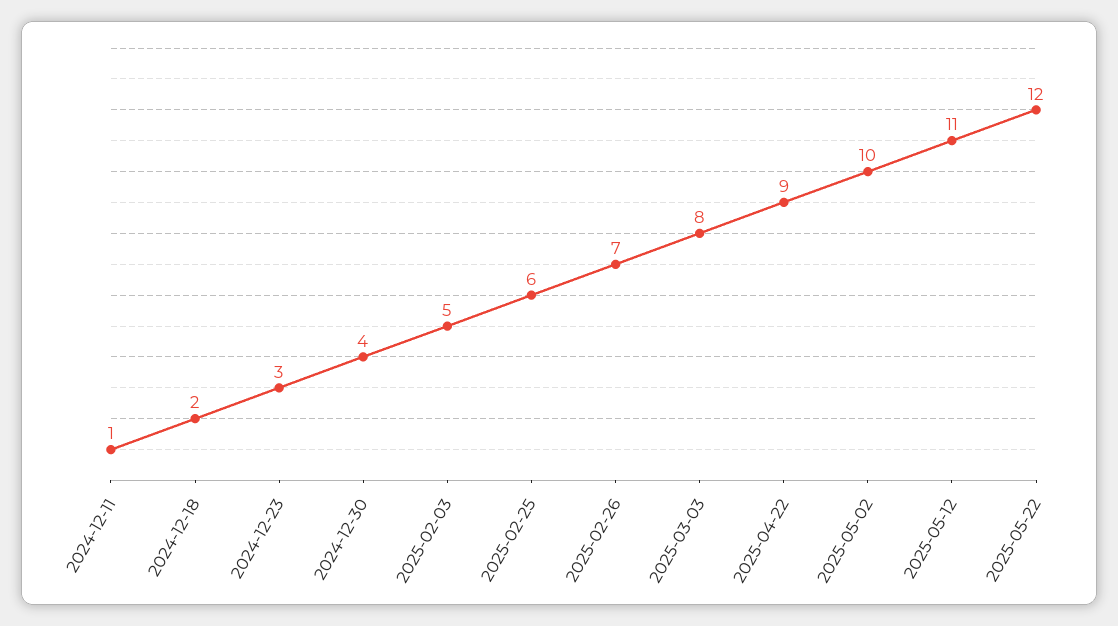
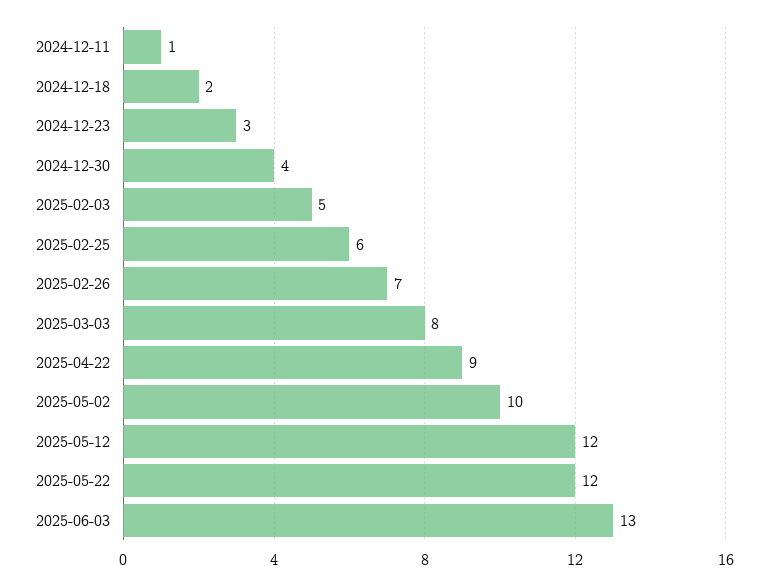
2025-05-12: 11 -> 12
2025-06-03: none -> 13

